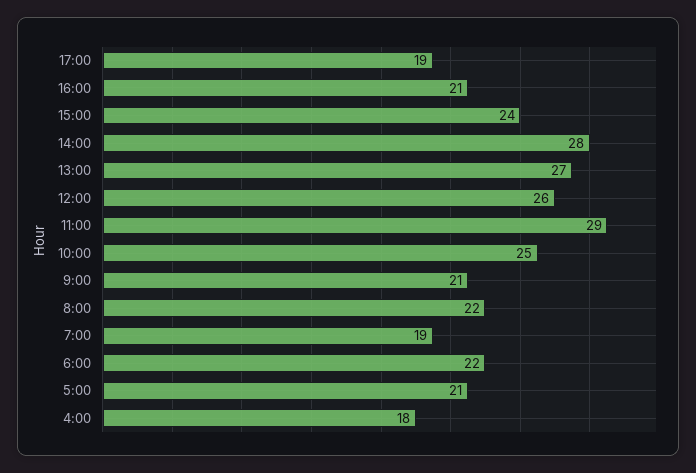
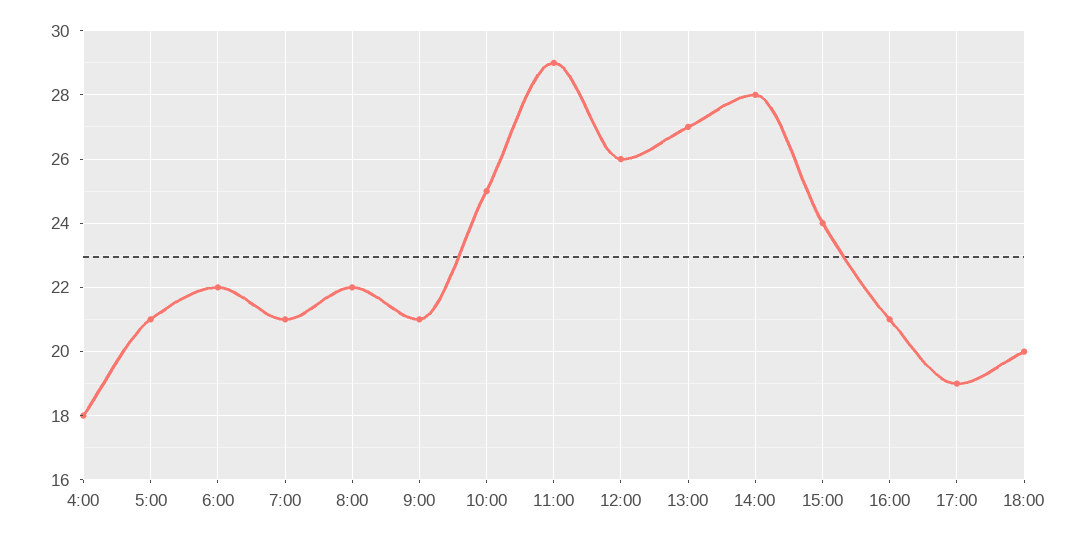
7:00: 19 -> 21
18:00: none -> 20

